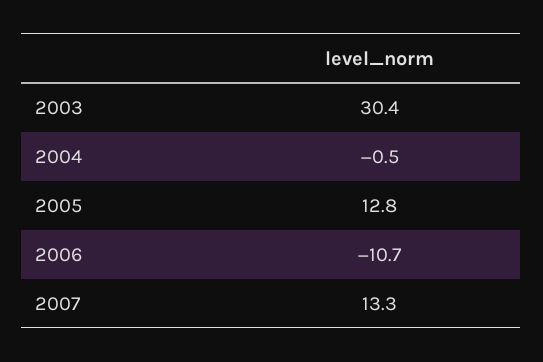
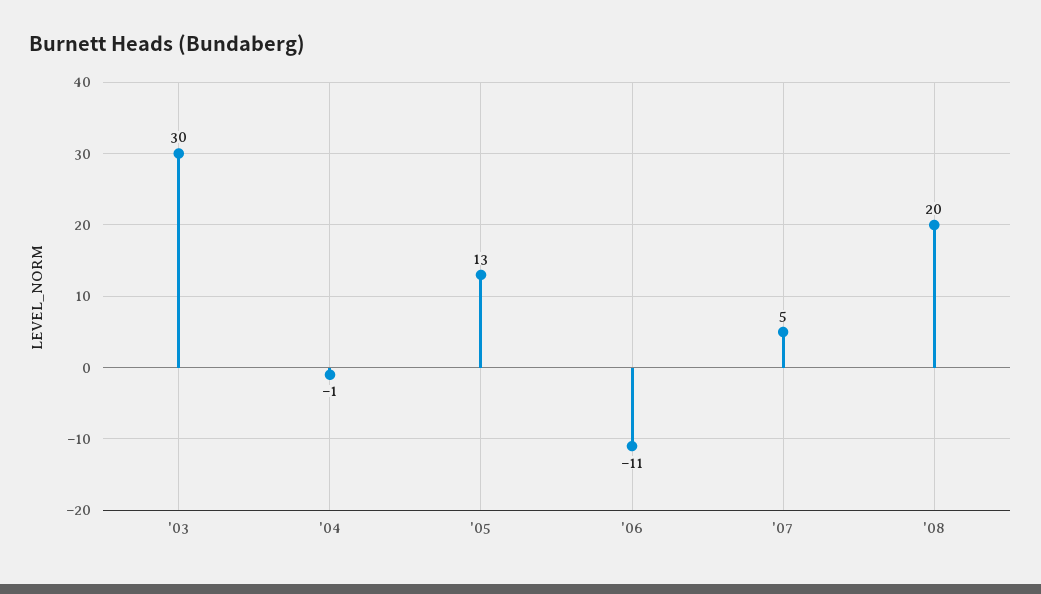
2007: 13.3 -> 5
'08: none -> 20

